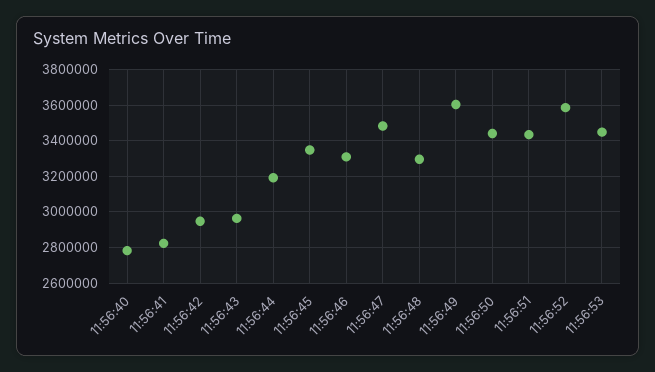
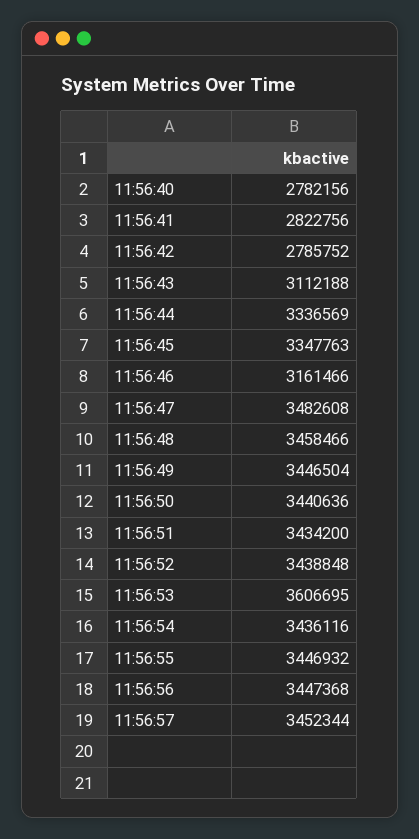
11:56:42: 2950000 -> 2785752
11:56:43: 2950000 -> 3112188
11:56:44: 3200000 -> 3336569
11:56:46: 3300000 -> 3161466
11:56:48: 3300000 -> 3458466
11:56:49: 3600000 -> 3446504
11:56:52: 3600000 -> 3438848
11:56:53: 3450000 -> 3606695
11:56:54: none -> 3436116
11:56:55: none -> 3446932
11:56:56: none -> 3447368
11:56:57: none -> 3452344

